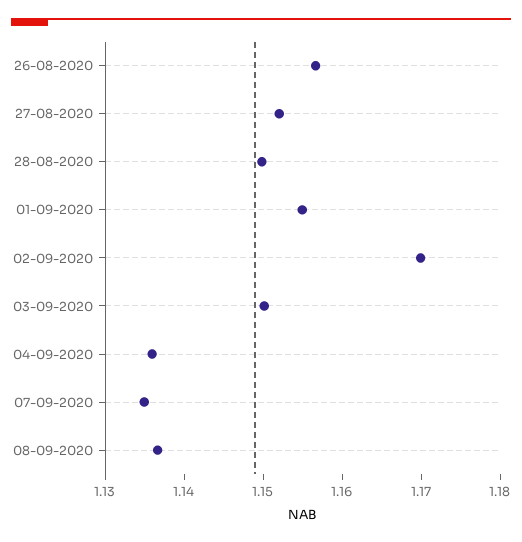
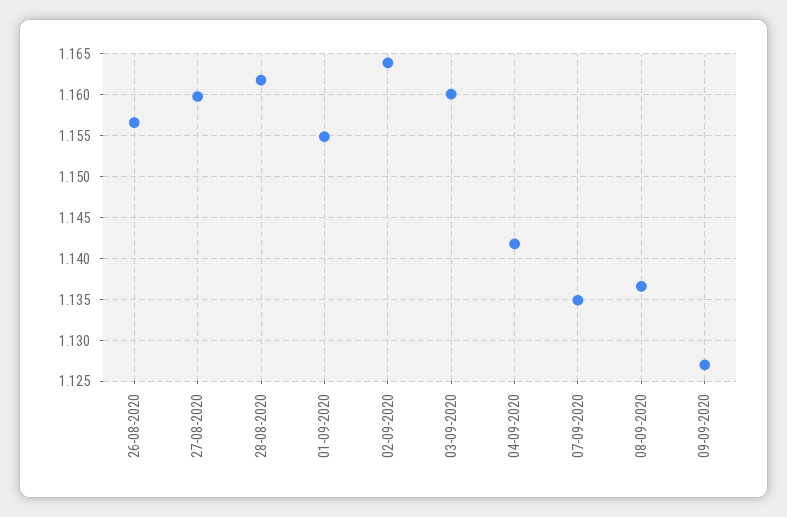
27-08-2020: 1.152 -> 1.16
28-08-2020: 1.15 -> 1.162
02-09-2020: 1.17 -> 1.164
03-09-2020: 1.15 -> 1.16
04-09-2020: 1.136 -> 1.142
09-09-2020: none -> 1.127

